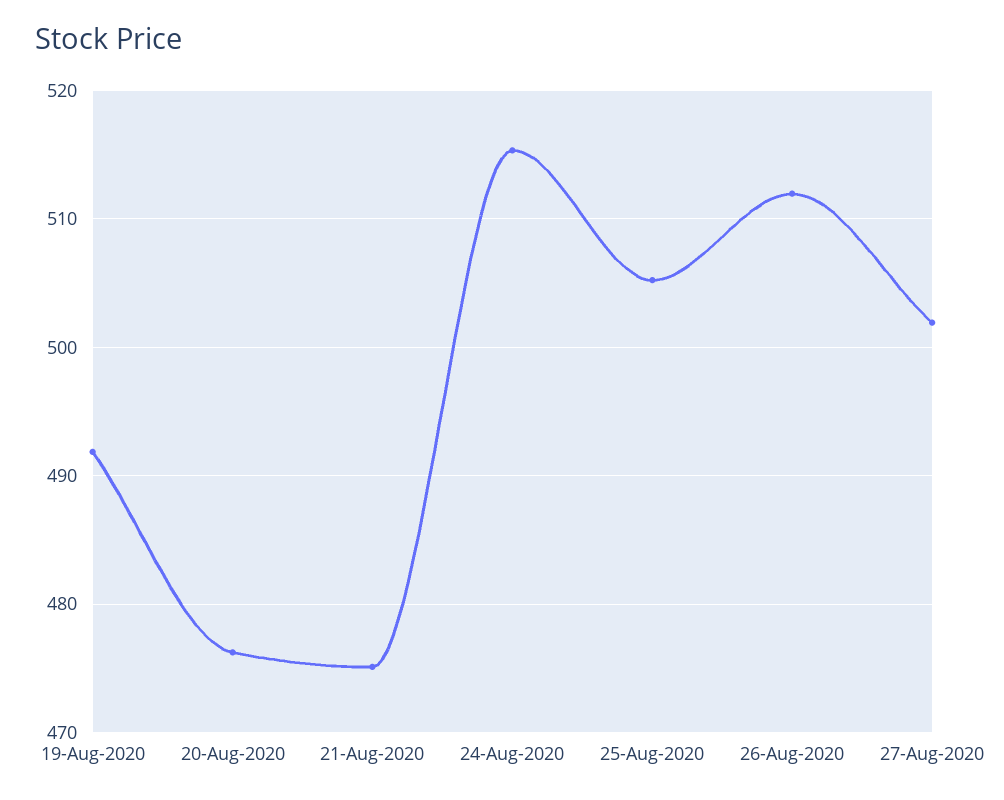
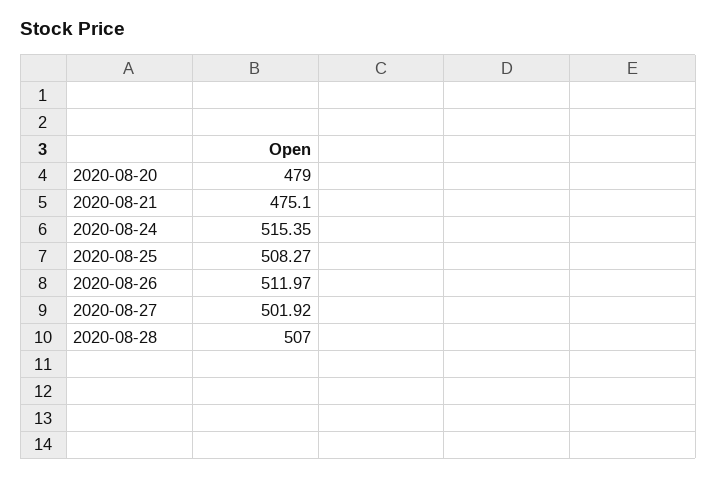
19-Aug-2020: 492 -> none
20-Aug-2020: 476 -> 479
25-Aug-2020: 505 -> 508.27
2020-08-28: none -> 507

